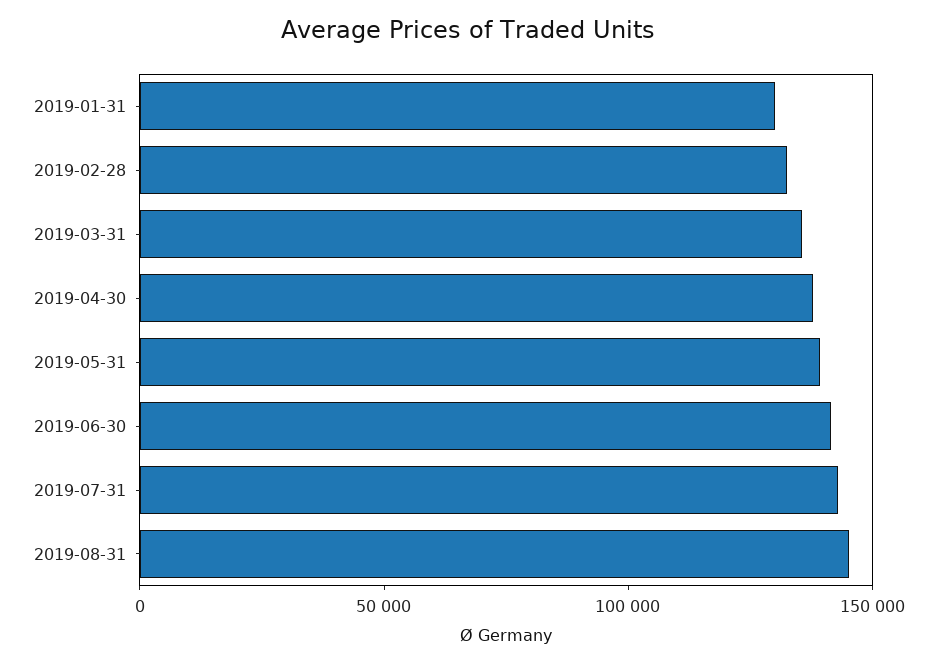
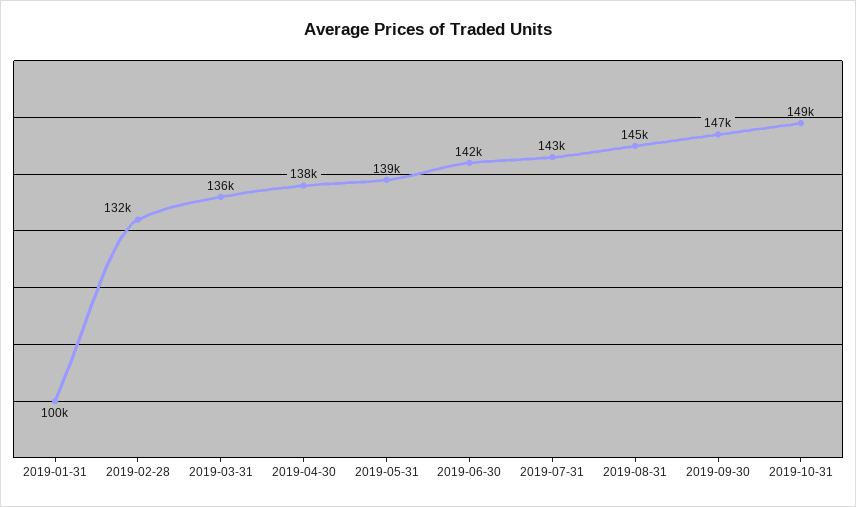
2019-01-31: 130000 -> 100000
2019-09-30: none -> 147000
2019-10-31: none -> 149000

